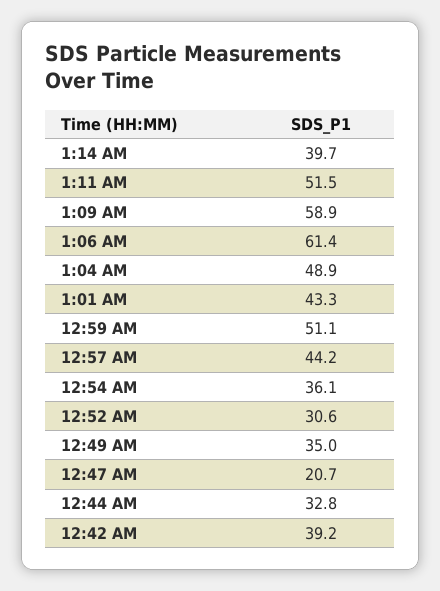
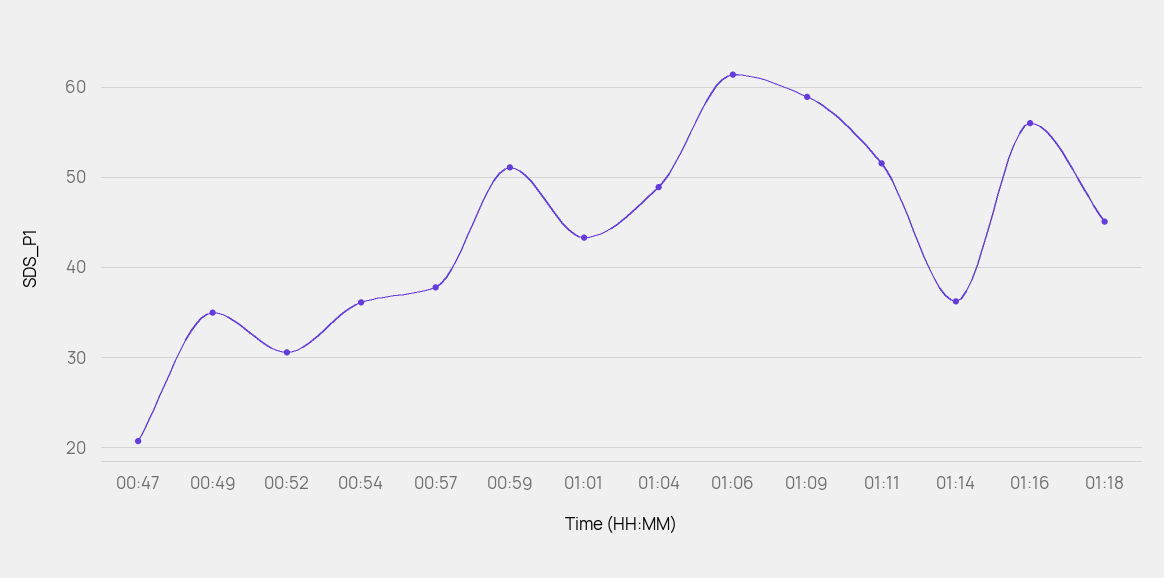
1:14 AM: 39.7 -> 36
12:57 AM: 44.2 -> 38
12:44 AM: 32.8 -> none
12:42 AM: 39.2 -> none
01:16: none -> 56
01:18: none -> 45

